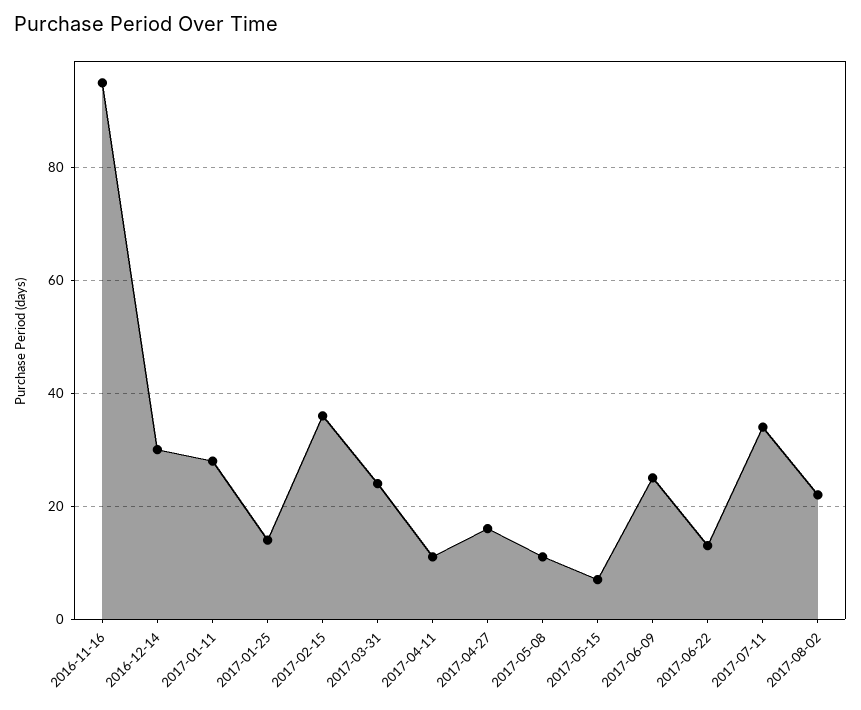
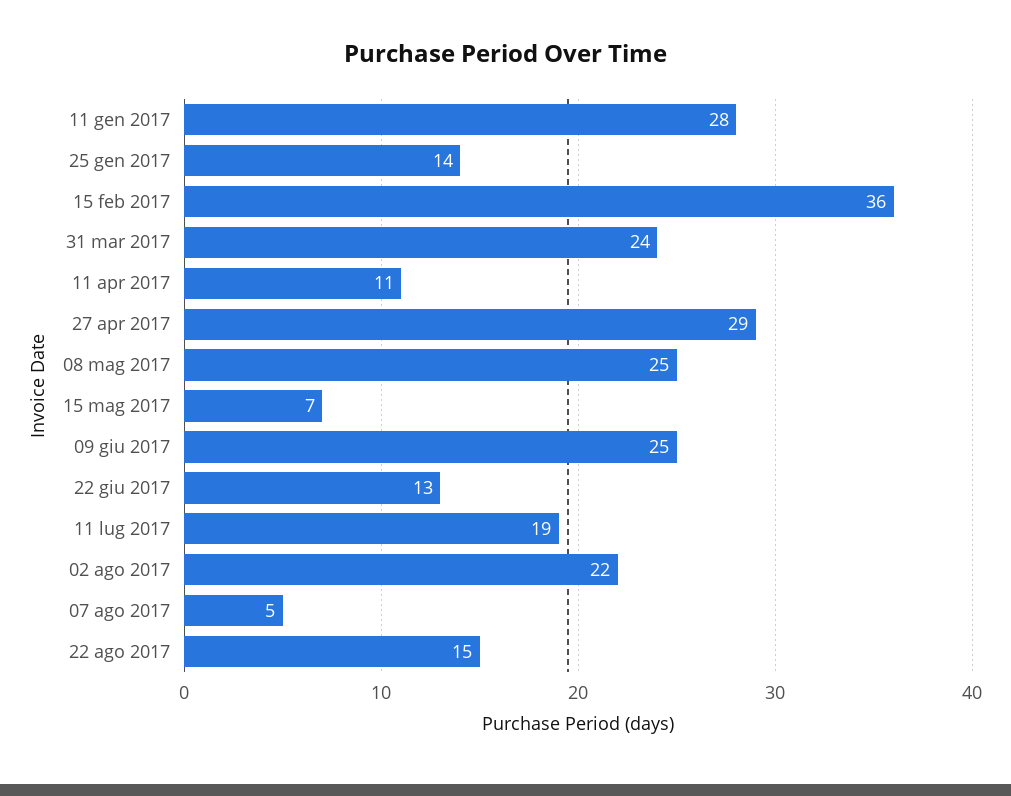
2016-11-16: 95 -> none
2016-12-14: 30 -> none
2017-04-27: 15 -> 29
2017-05-08: 10 -> 25
2017-07-11: 35 -> 19
07 ago 2017: none -> 5
22 ago 2017: none -> 15

